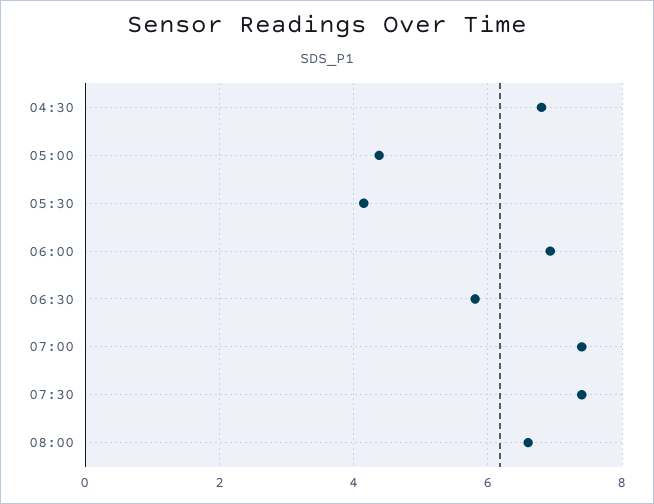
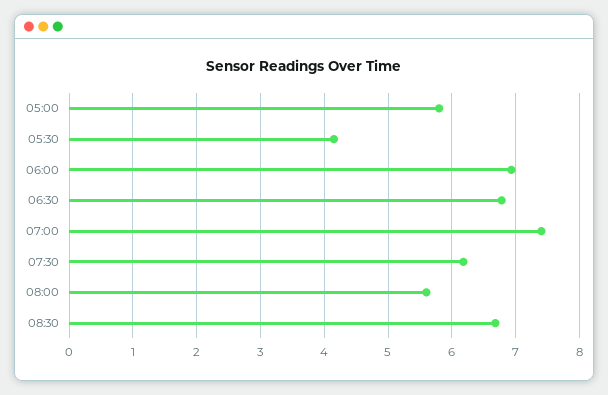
04:30: 6.8 -> none
05:00: 4.4 -> 5.8
06:30: 5.8 -> 6.8
07:30: 7.4 -> 6.2
08:00: 6.6 -> 5.6
08:30: none -> 6.7

